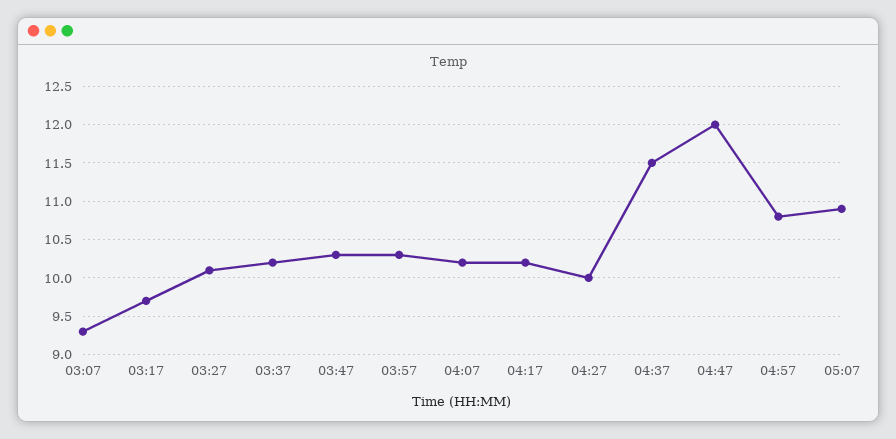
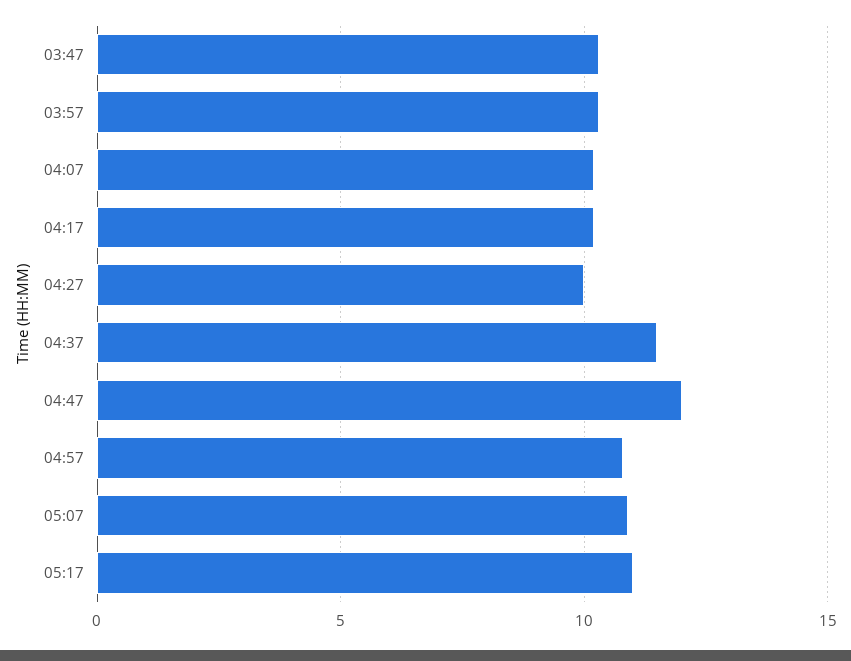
03:07: 9.3 -> none
03:17: 9.7 -> none
03:27: 10.1 -> none
03:37: 10.2 -> none
05:17: none -> 11

